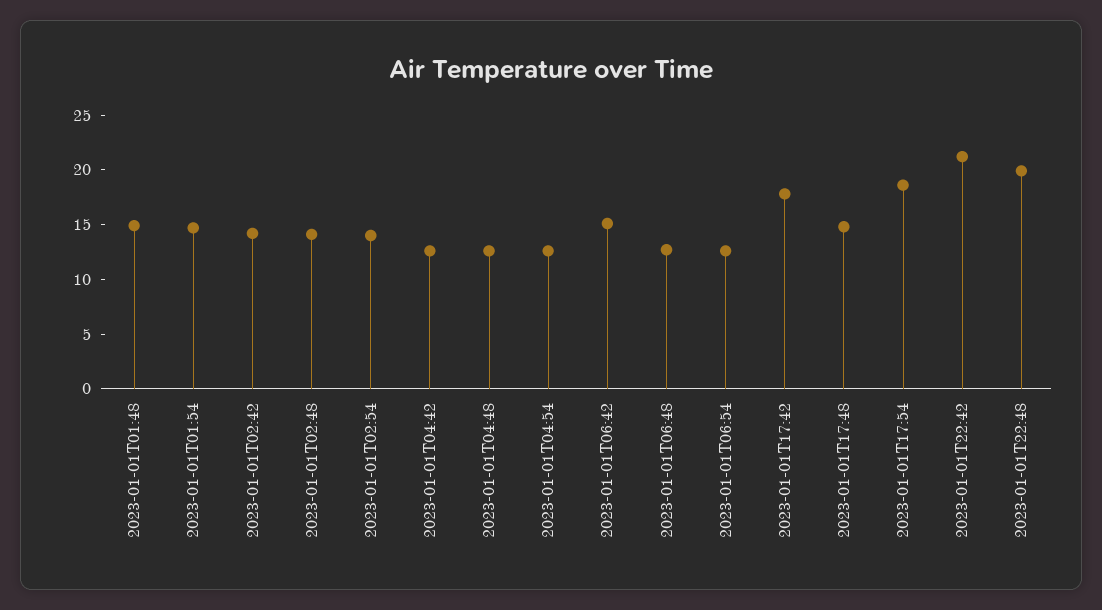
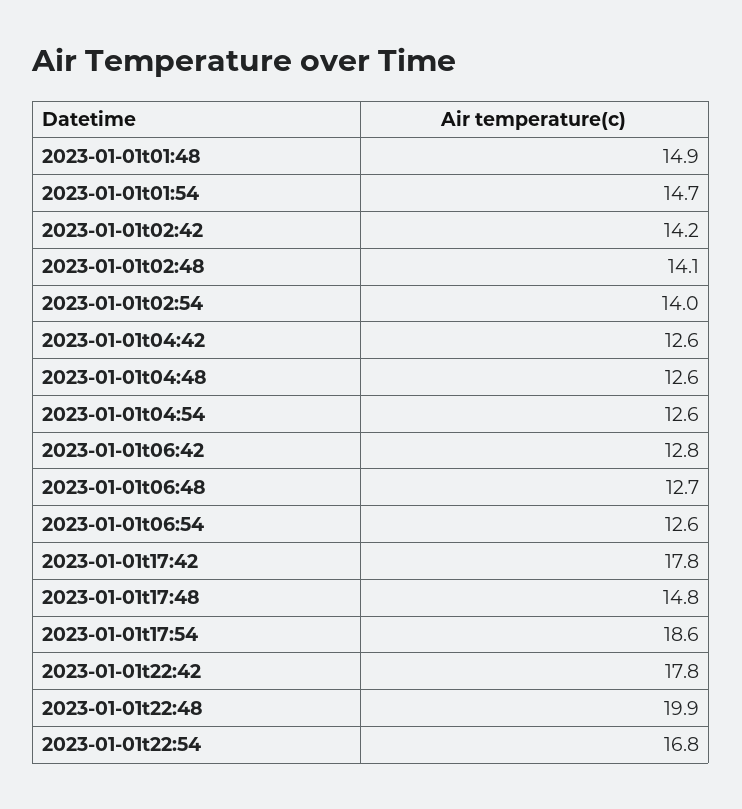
2023-01-01T06:42: 15 -> 12.8
2023-01-01T22:42: 21 -> 17.8
2023-01-01t22:54: none -> 16.8

